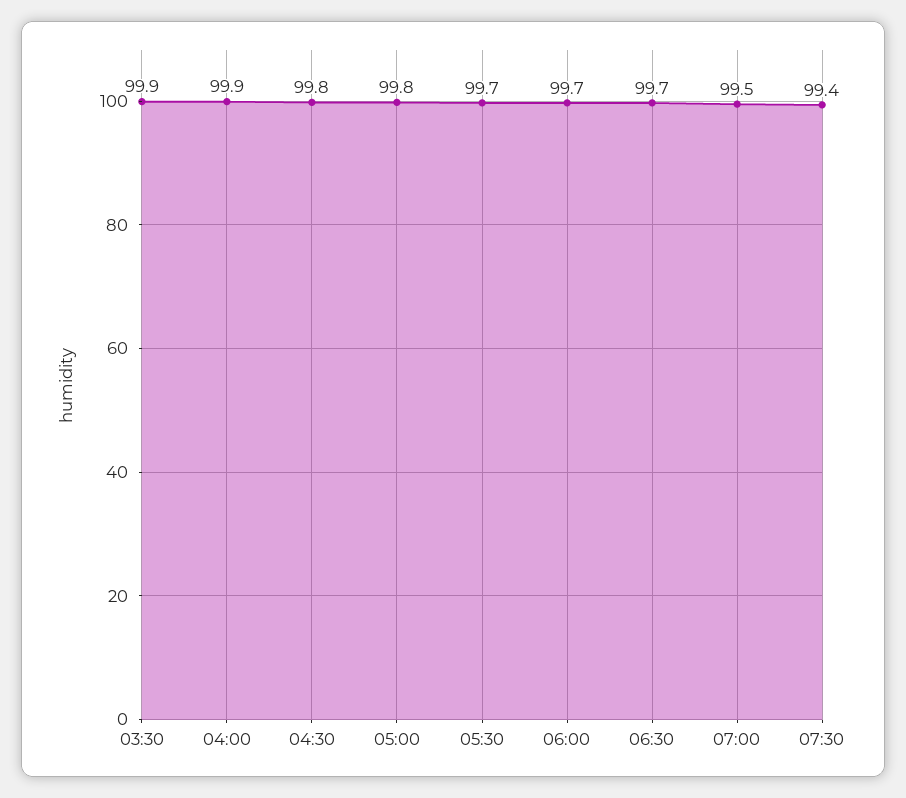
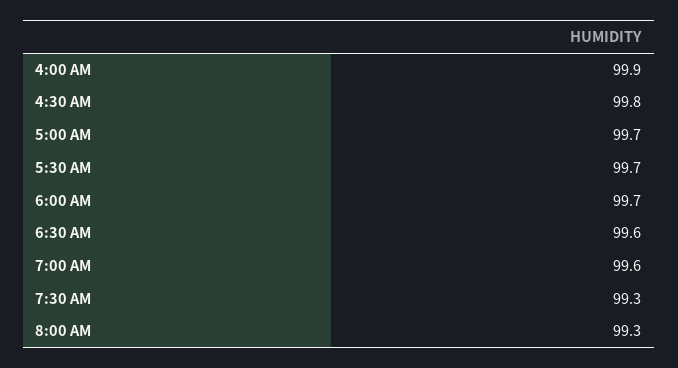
03:30: 99.9 -> none
05:00: 99.8 -> 99.7
06:30: 99.7 -> 99.6
07:00: 99.5 -> 99.6
07:30: 99.4 -> 99.3
8:00 AM: none -> 99.3

